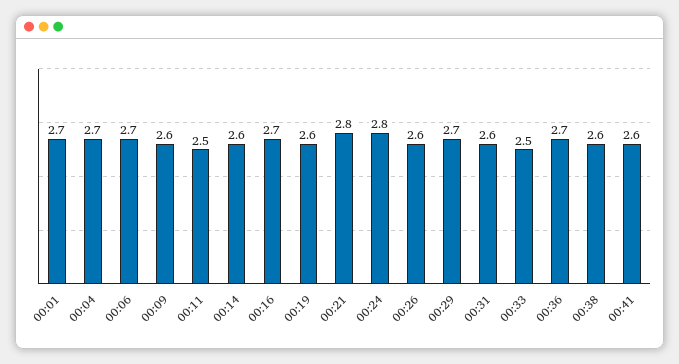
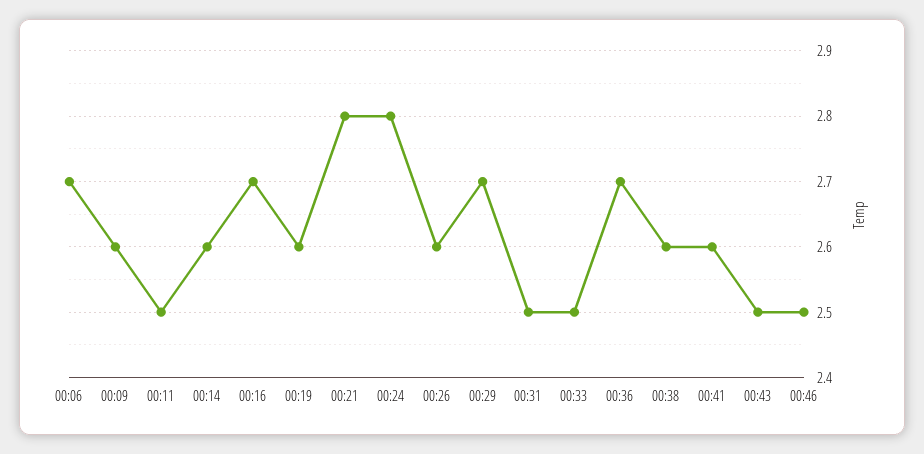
00:01: 2.7 -> none
00:04: 2.7 -> none
00:31: 2.6 -> 2.5
00:43: none -> 2.5
00:46: none -> 2.5

